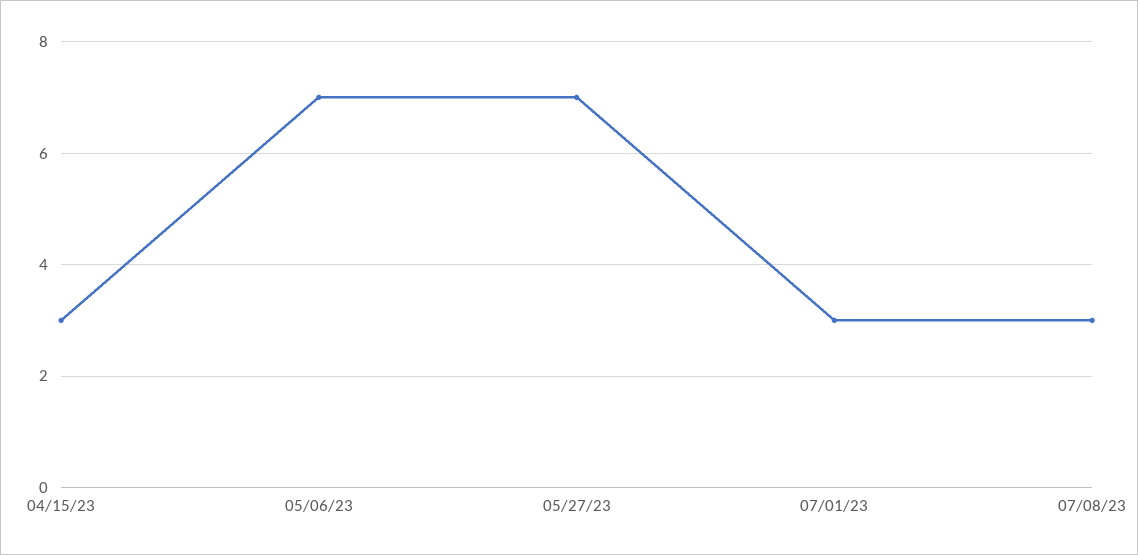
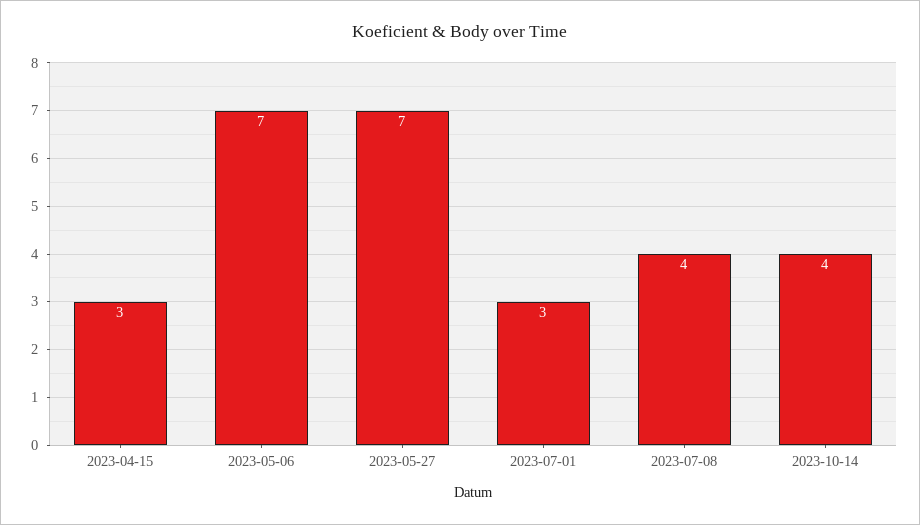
07/08/23: 3 -> 4
2023-10-14: none -> 4

